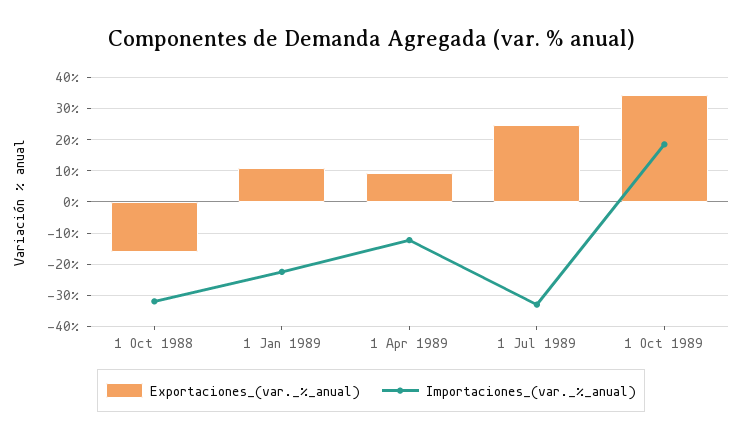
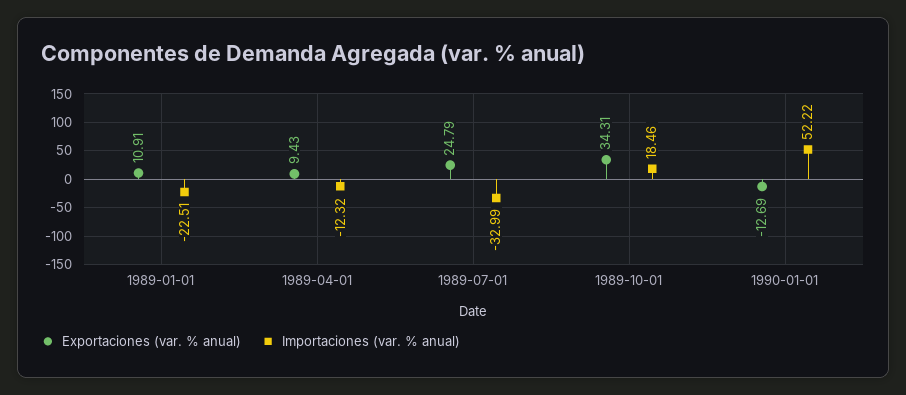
Exportaciones_(var._%_anual), 1 Oct 1988: -16 -> none
Importaciones_(var._%_anual), 1 Oct 1988: -32 -> none
Exportaciones_(var._%_anual), 1990-01-01: none -> -12.69
Importaciones_(var._%_anual), 1990-01-01: none -> 52.22

